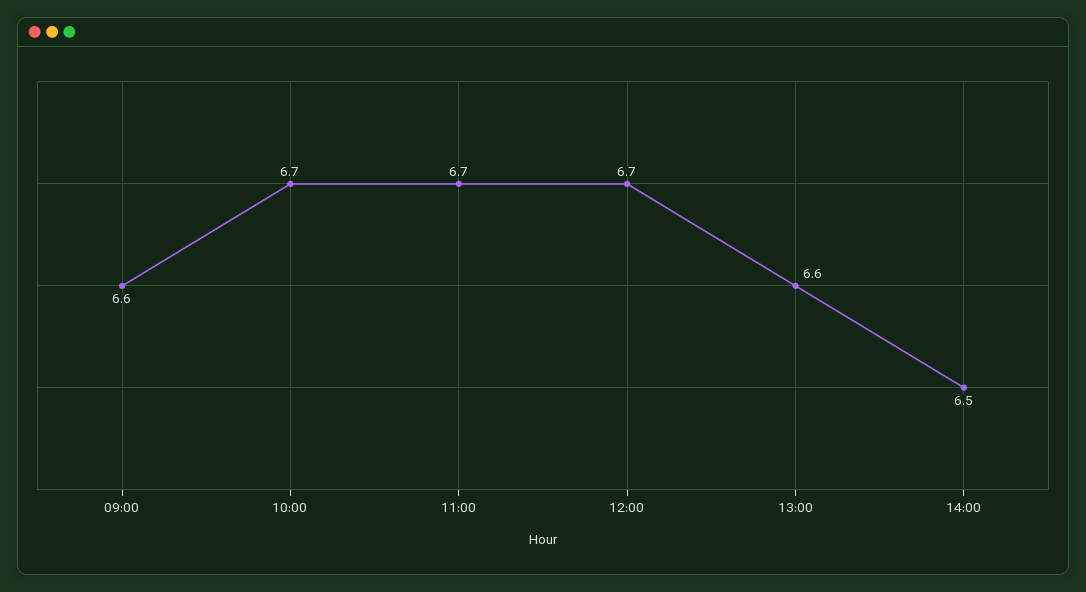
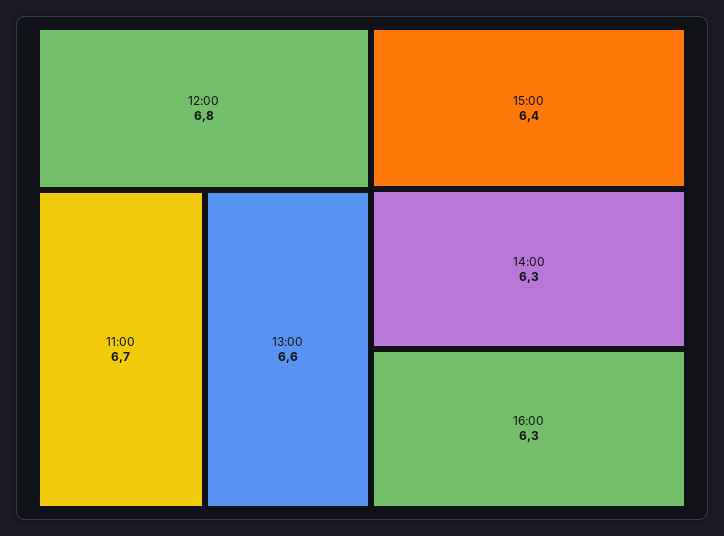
09:00: 6.6 -> none
10:00: 6.7 -> none
12:00: 6.7 -> 6.8
14:00: 6.5 -> 6.3
15:00: none -> 6.4
16:00: none -> 6.3

